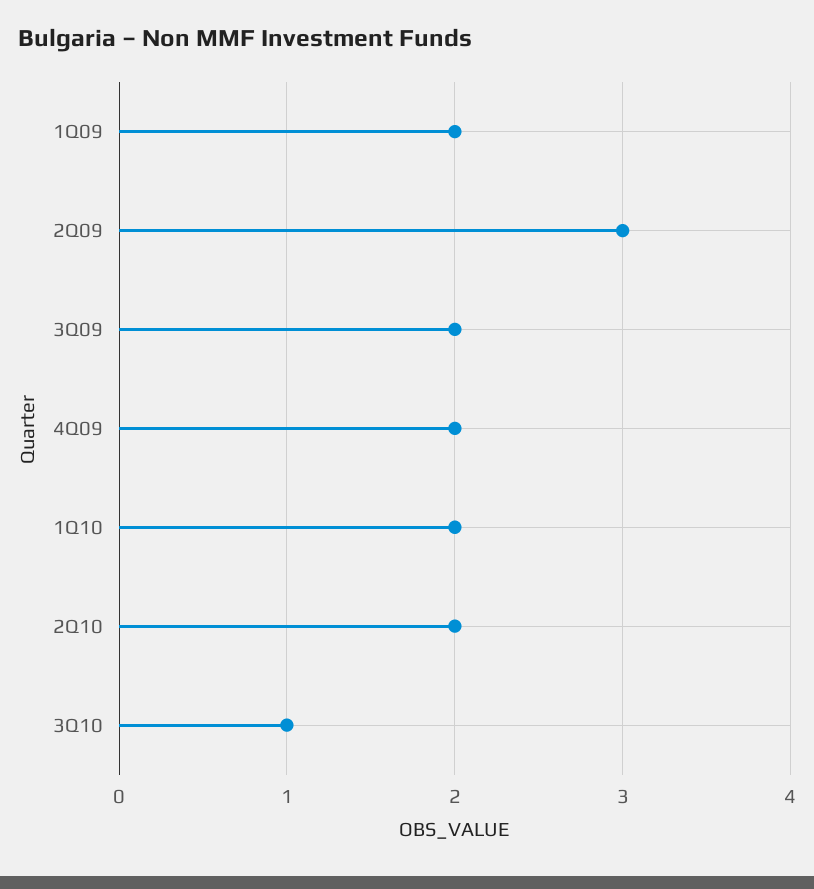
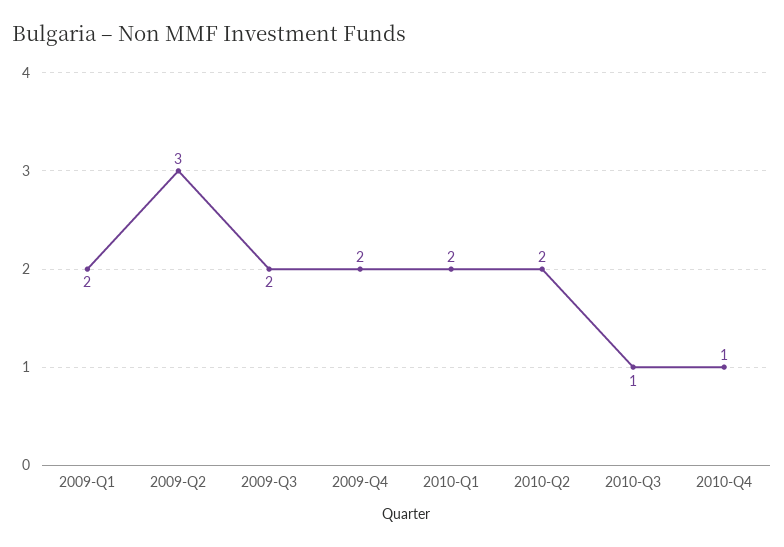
2010-Q4: none -> 1

